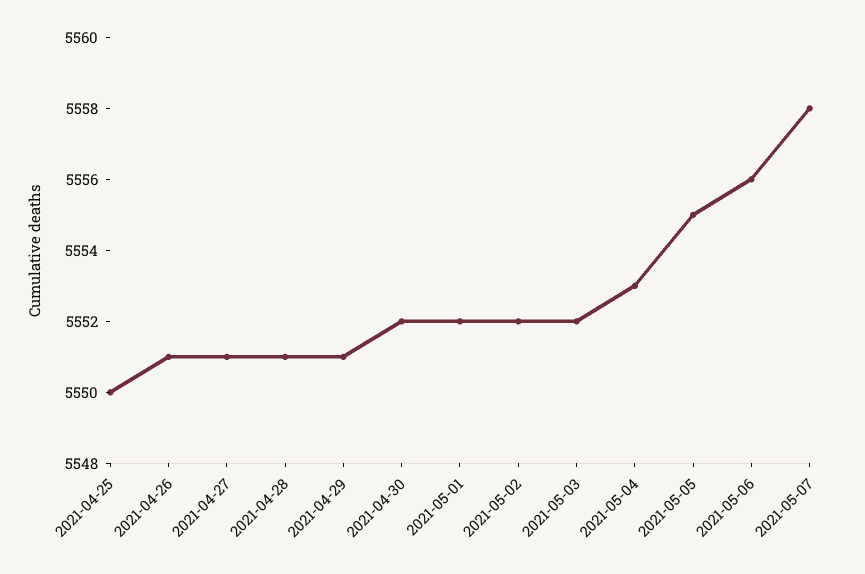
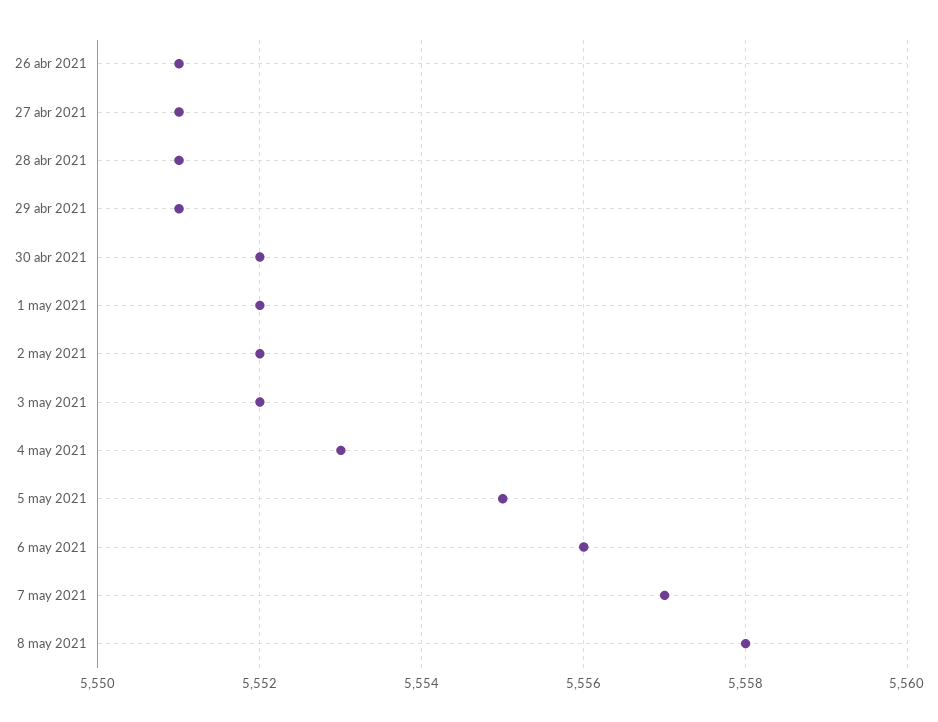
2021-04-25: 5550 -> none
2021-05-07: 5558 -> 5557
8 may 2021: none -> 5558

